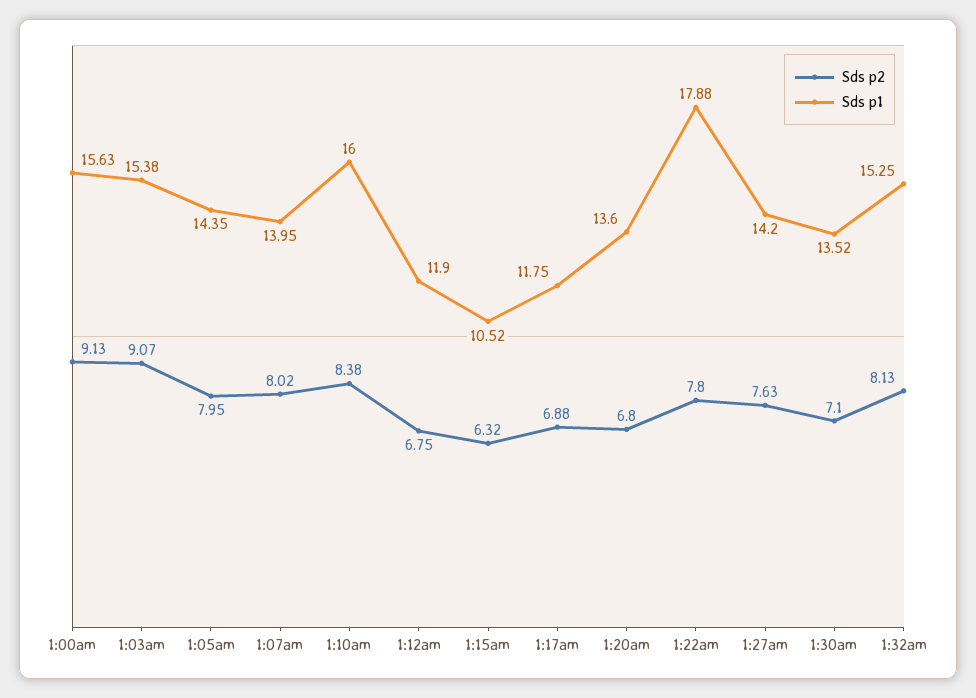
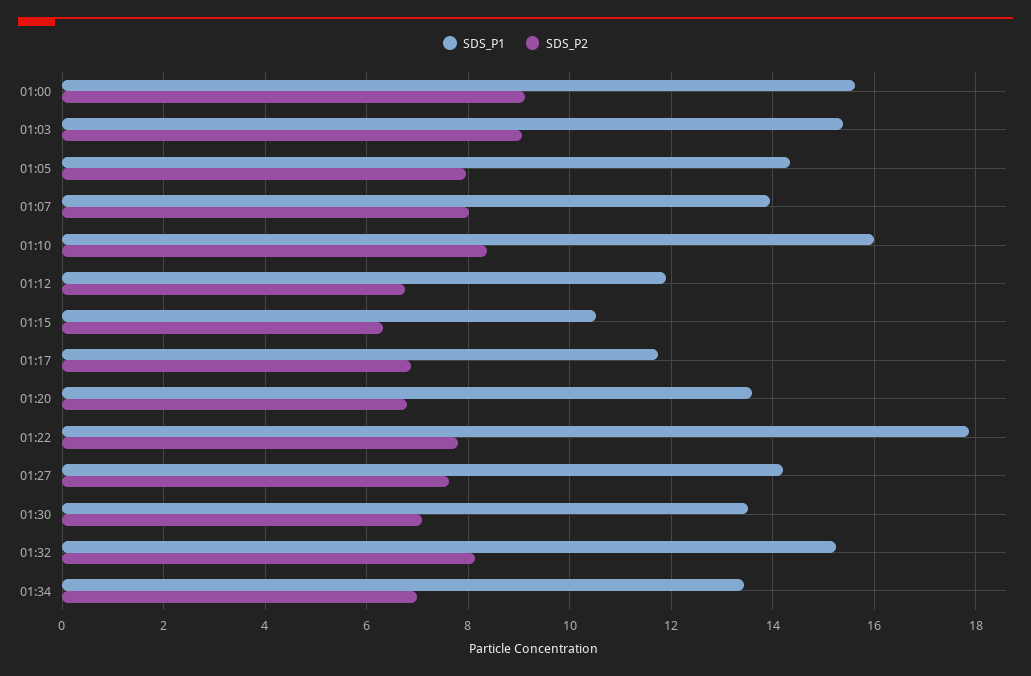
Sds p1, 01:34: none -> 13.4
Sds p2, 01:34: none -> 7

